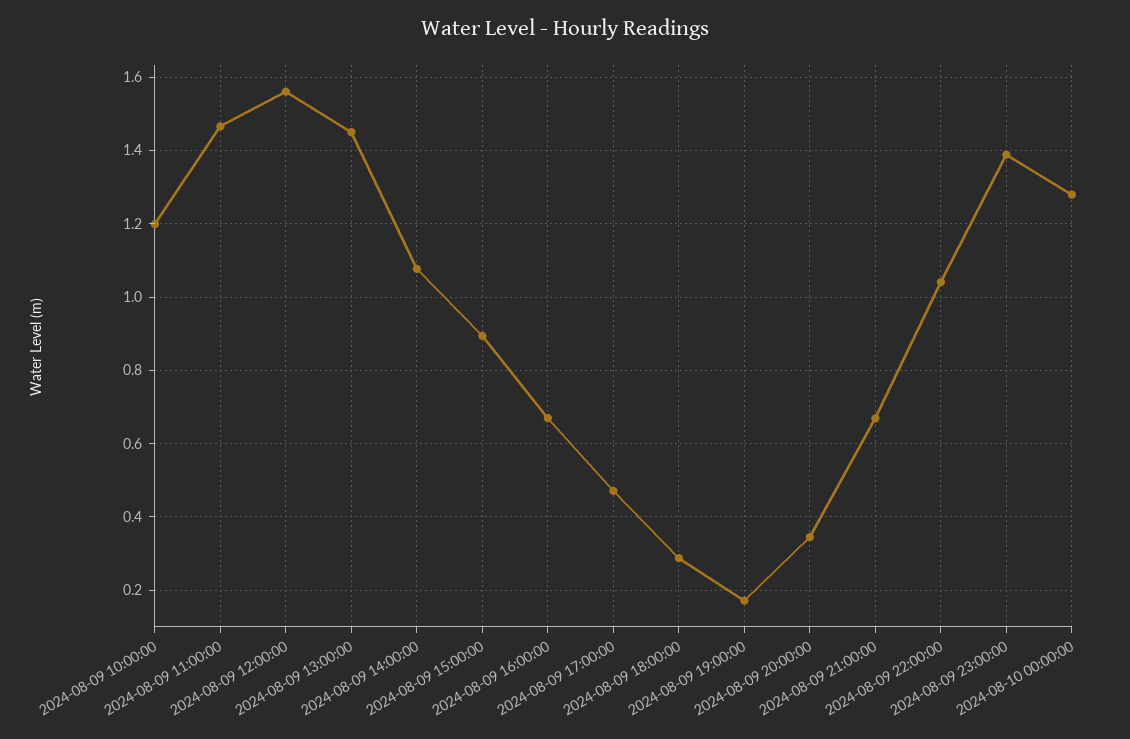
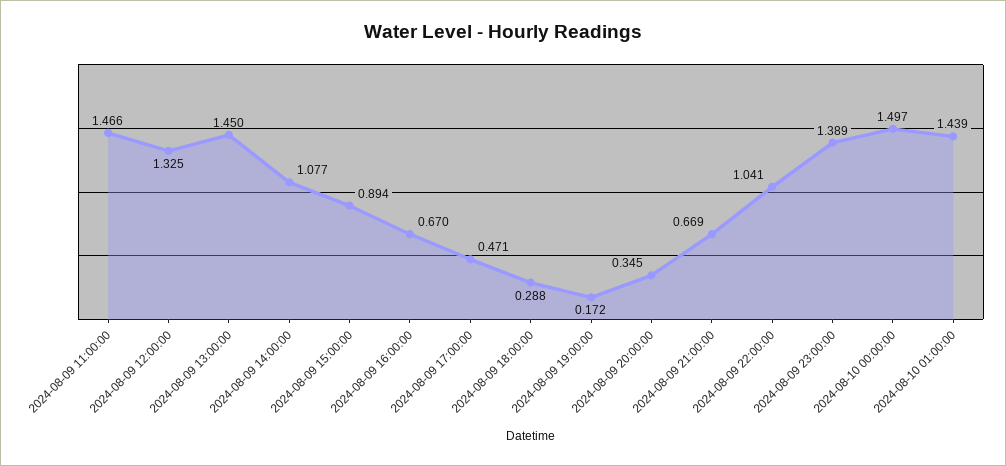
2024-08-09 10:00:00: 1.2 -> none
2024-08-09 12:00:00: 1.56 -> 1.325
2024-08-10 00:00:00: 1.28 -> 1.497
2024-08-10 01:00:00: none -> 1.439

